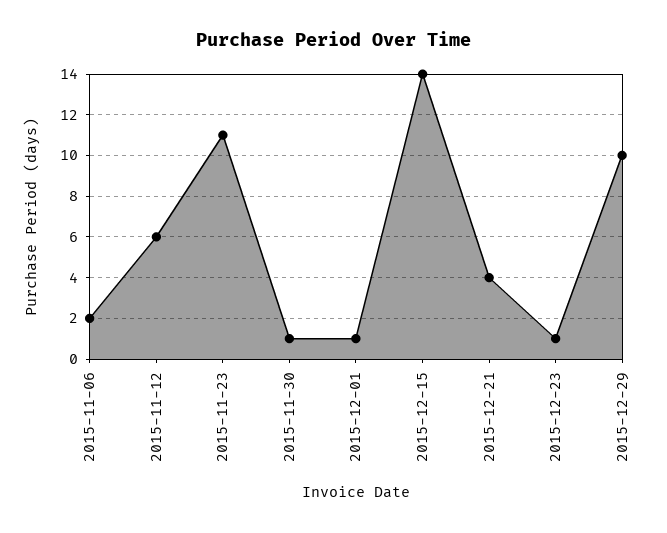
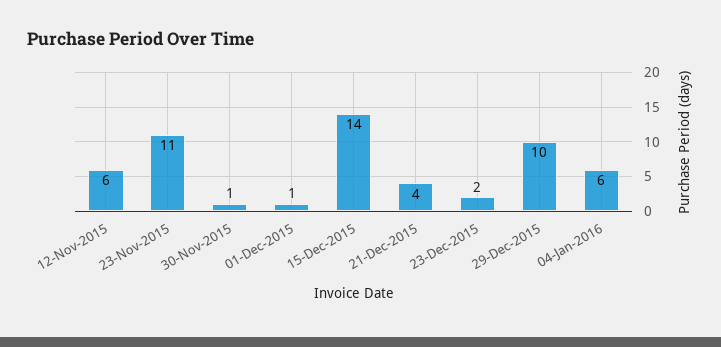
2015-11-06: 2 -> none
2015-12-23: 1 -> 2
04-Jan-2016: none -> 6

